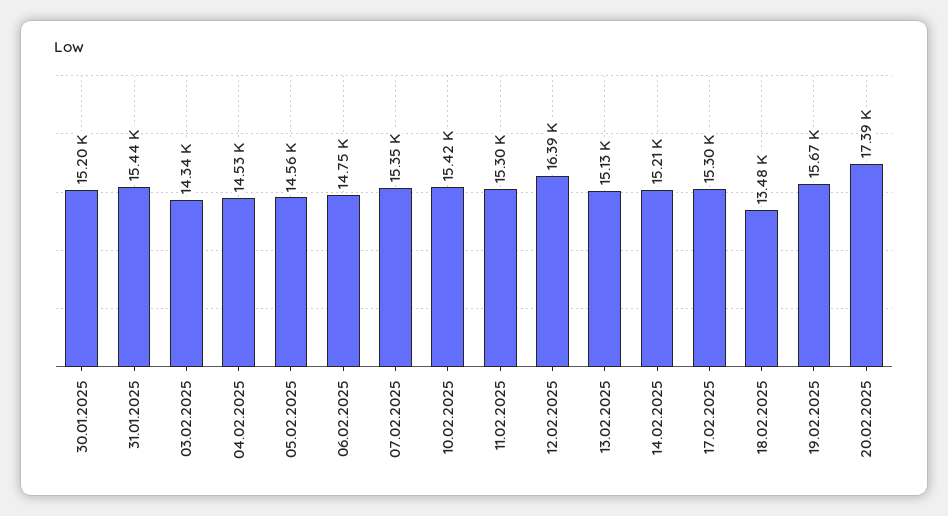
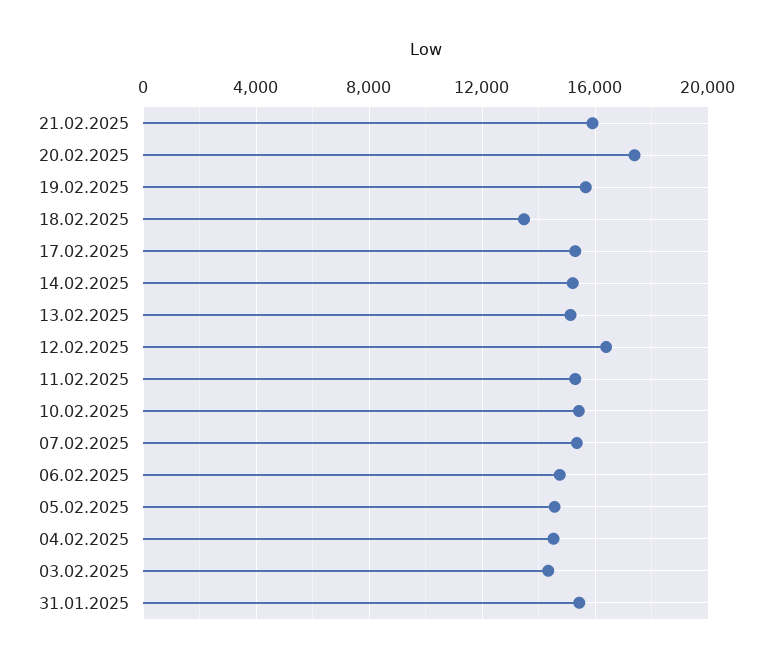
30.01.2025: 15200 -> none
21.02.2025: none -> 16000

